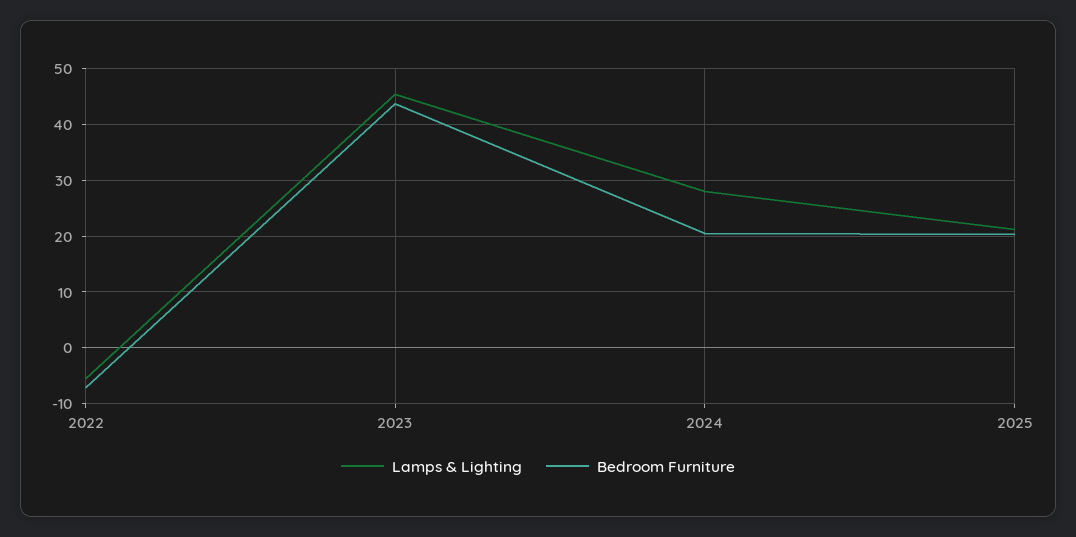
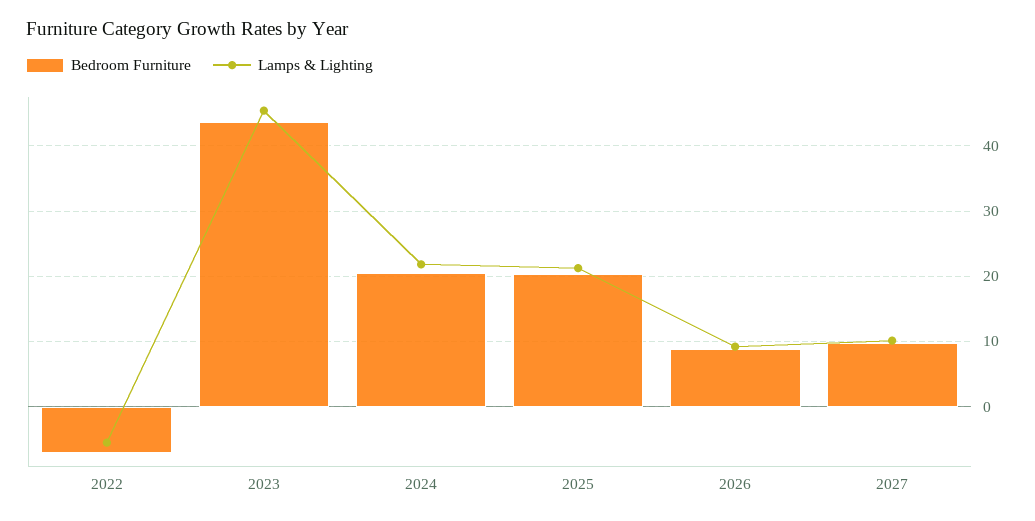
Lamps & Lighting, 2024: 28 -> 22
Bedroom Furniture, 2026: none -> 9
Lamps & Lighting, 2026: none -> 9
Bedroom Furniture, 2027: none -> 10
Lamps & Lighting, 2027: none -> 10

